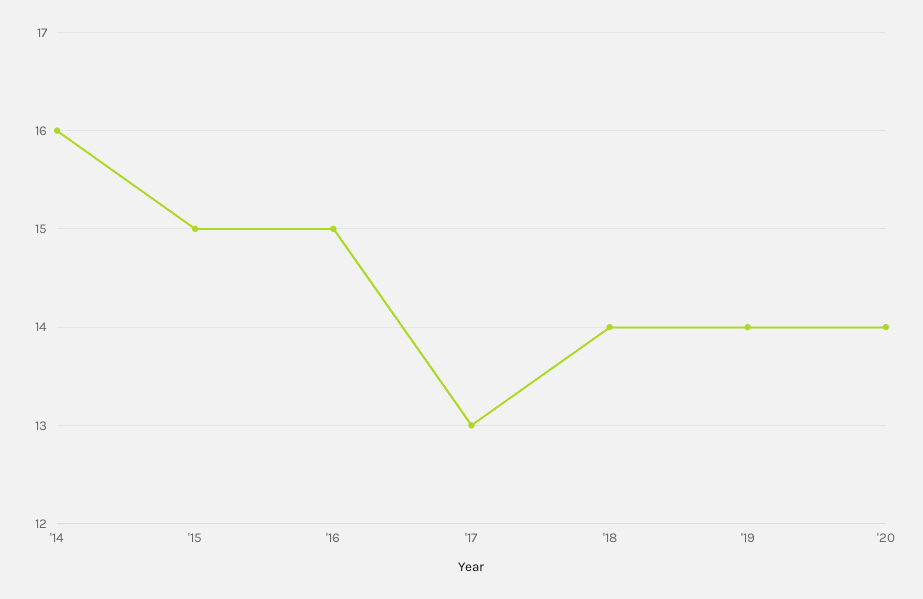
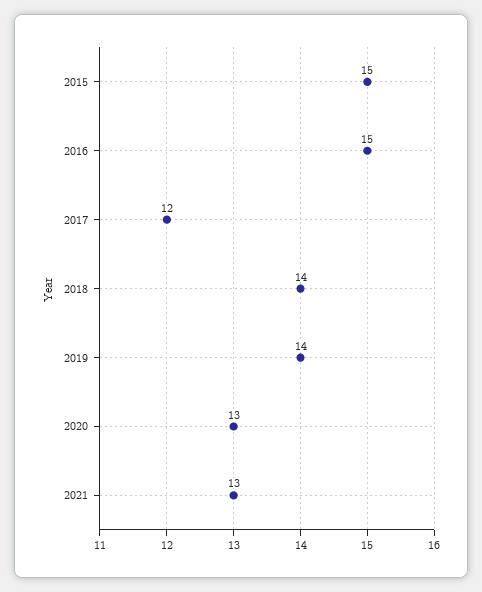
'14: 16 -> none
'17: 13 -> 12
'20: 14 -> 13
2021: none -> 13

